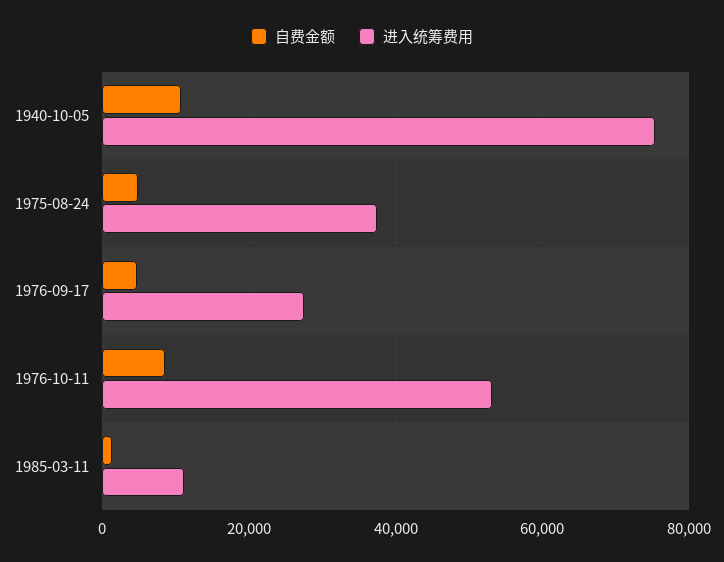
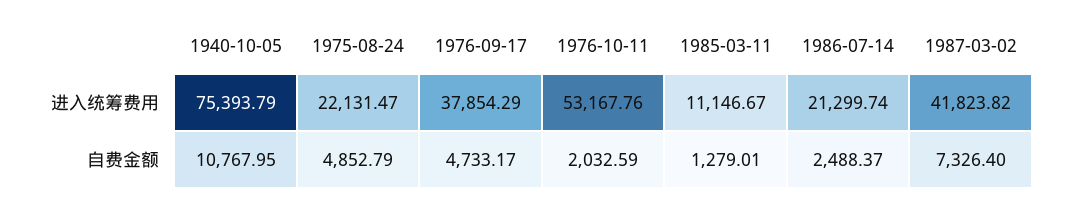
进入统筹费用, 1975-08-24: 38000 -> 22131.47
进入统筹费用, 1976-09-17: 28000 -> 37854.29
自费金额, 1976-10-11: 8000 -> 2032.59
进入统筹费用, 1986-07-14: none -> 21299.74
进入统筹费用, 1987-03-02: none -> 41823.82
自费金额, 1986-07-14: none -> 2488.37
自费金额, 1987-03-02: none -> 7326.4

